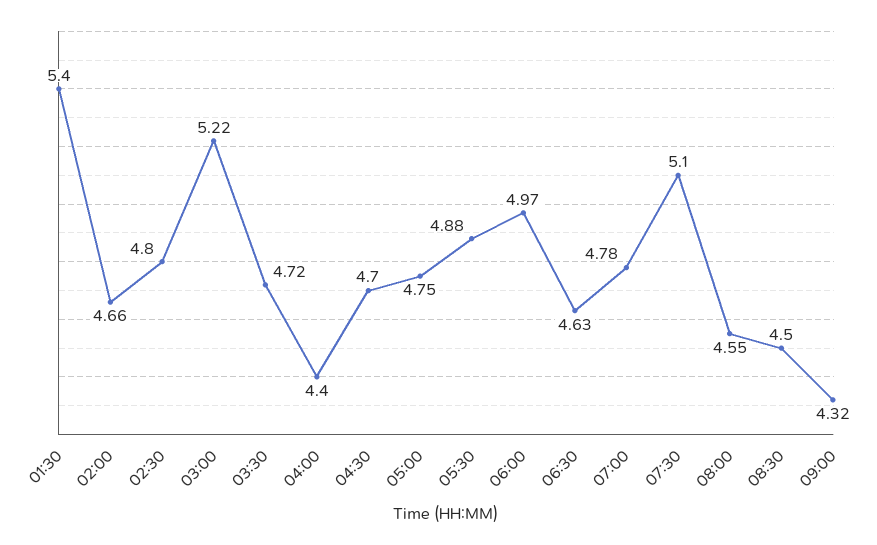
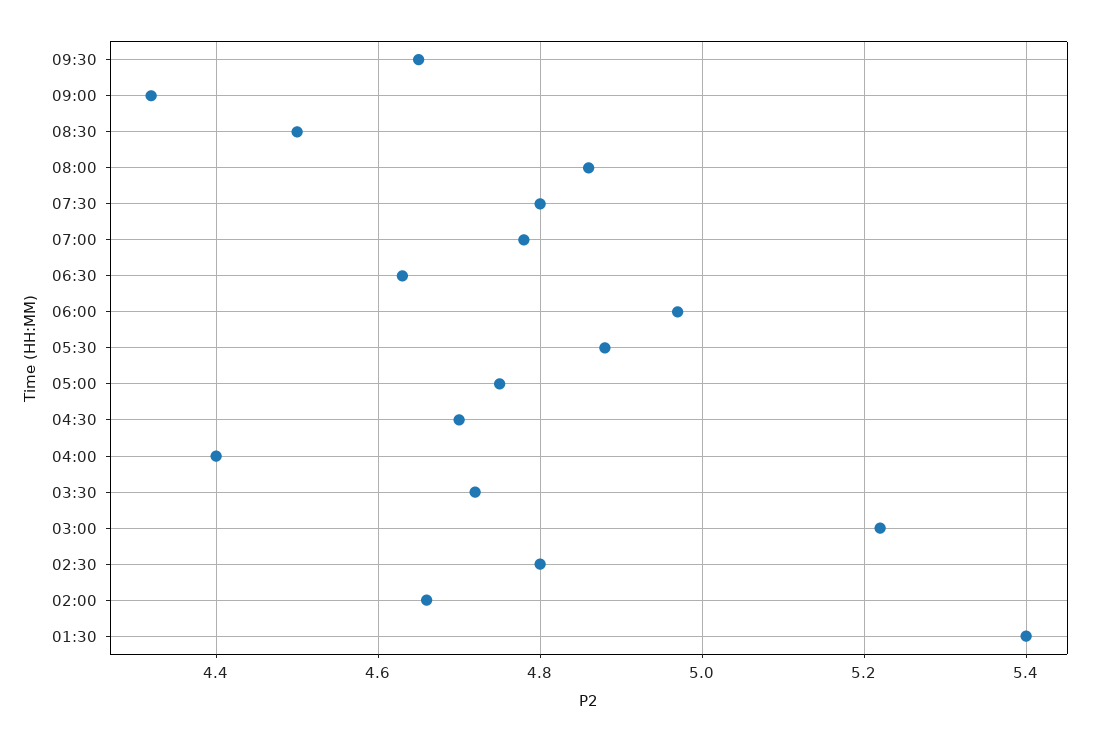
07:30: 5.1 -> 4.8
08:00: 4.55 -> 4.85
09:30: none -> 4.65

